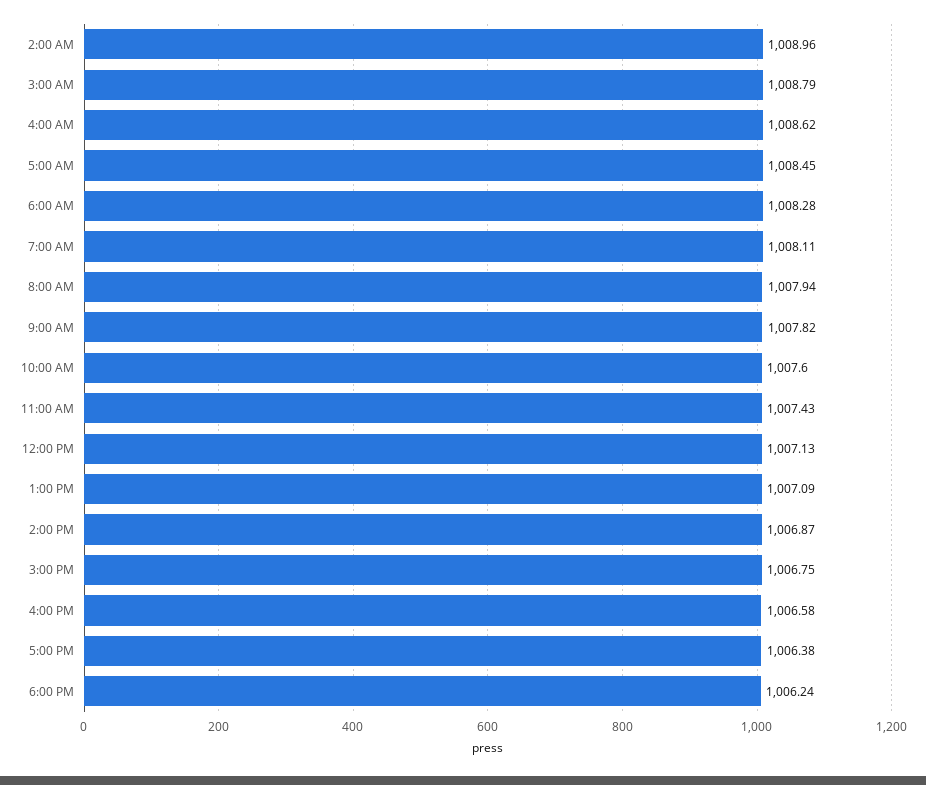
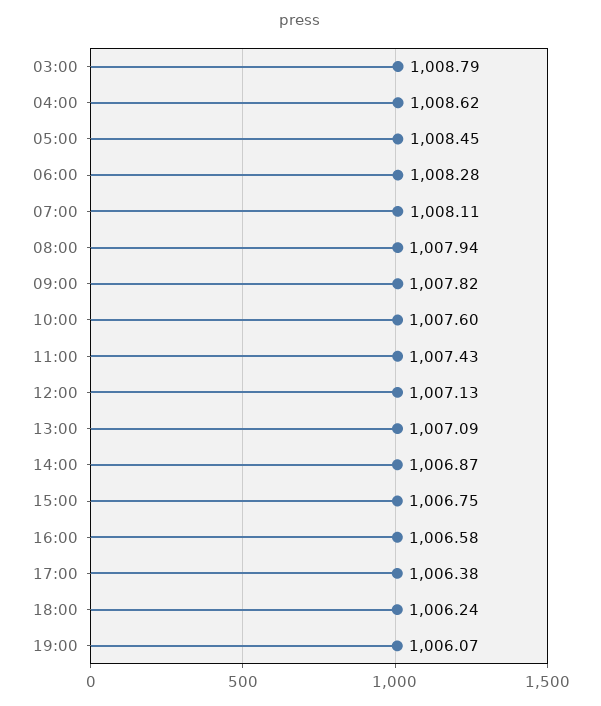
2:00 AM: 1008.96 -> none
19:00: none -> 1006.07

